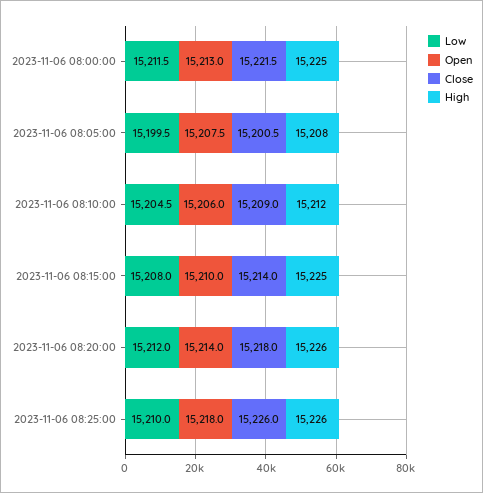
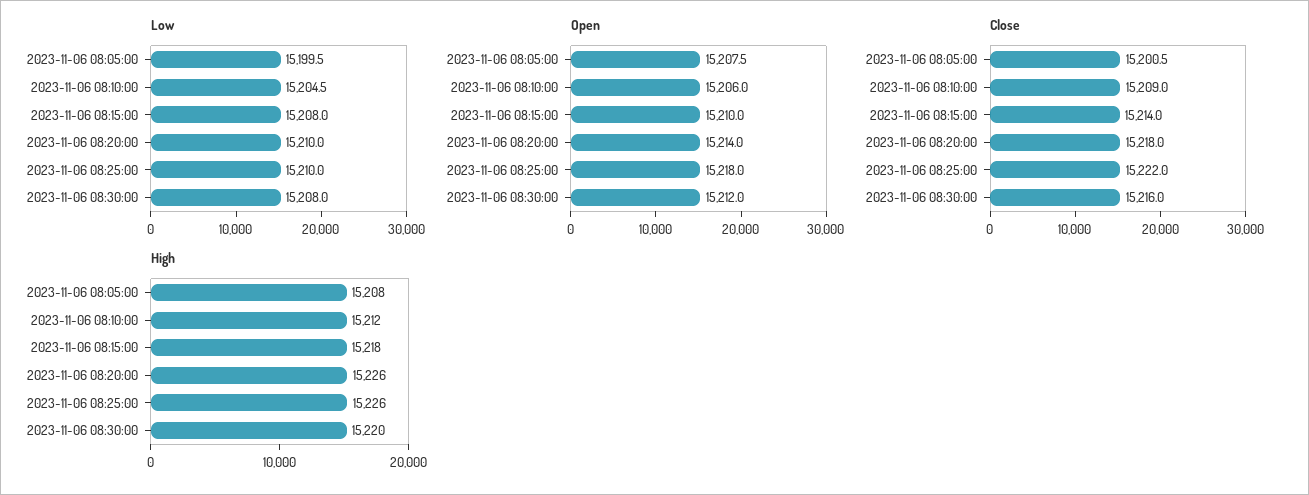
Low, 2023-11-06 08:00:00: 15211.5 -> none
Open, 2023-11-06 08:00:00: 15213 -> none
Close, 2023-11-06 08:00:00: 15221.5 -> none
High, 2023-11-06 08:00:00: 15225 -> none
High, 2023-11-06 08:15:00: 15225 -> 15218
Low, 2023-11-06 08:20:00: 15212 -> 15210
Close, 2023-11-06 08:25:00: 15226 -> 15222
Low, 2023-11-06 08:30:00: none -> 15208
Open, 2023-11-06 08:30:00: none -> 15212
Close, 2023-11-06 08:30:00: none -> 15216
High, 2023-11-06 08:30:00: none -> 15220

